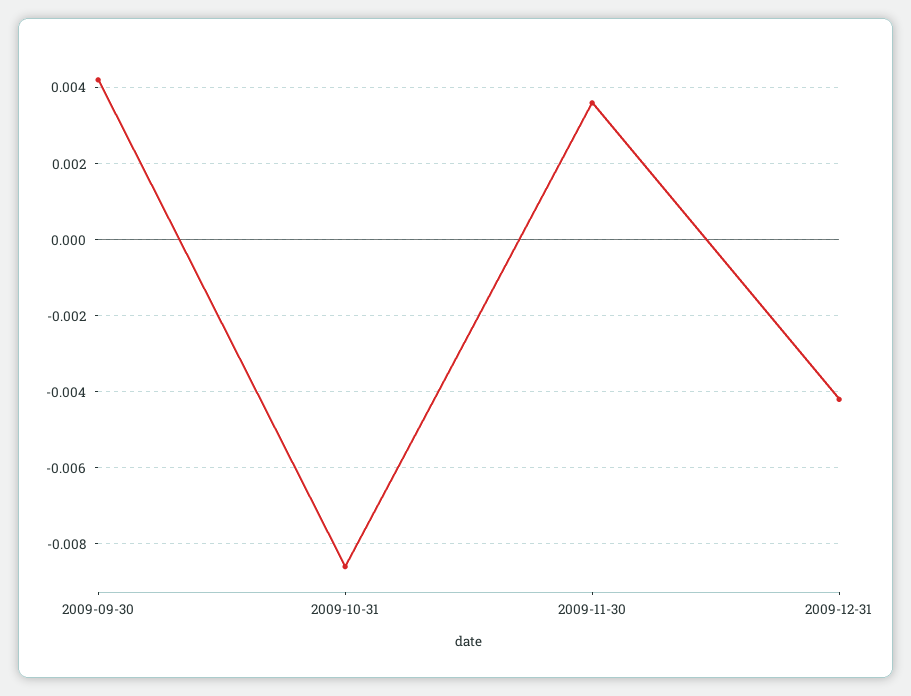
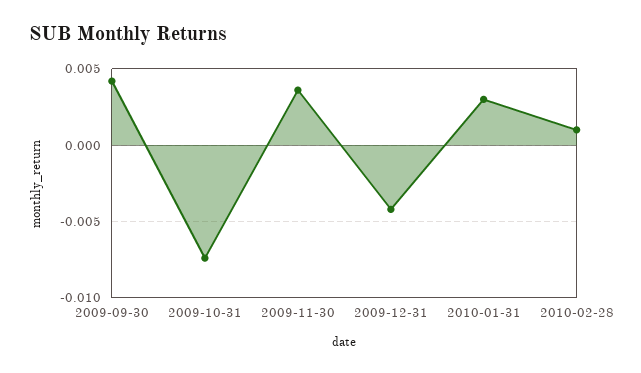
2009-10-31: -0.0085 -> -0.0075
2010-01-31: none -> 0.003
2010-02-28: none -> 0.001

